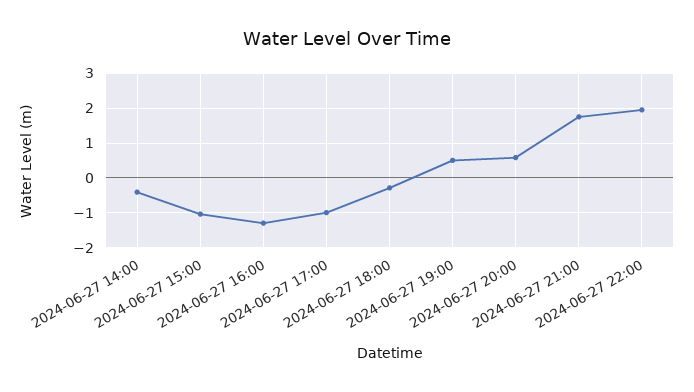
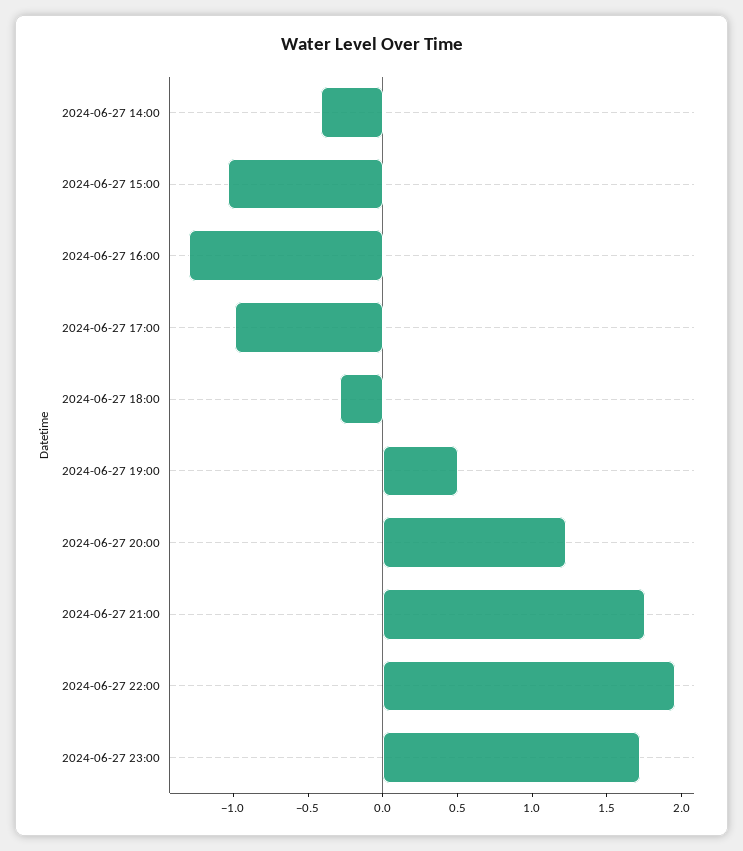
2024-06-27 20:00: 0.6 -> 1.2
2024-06-27 23:00: none -> 1.7

